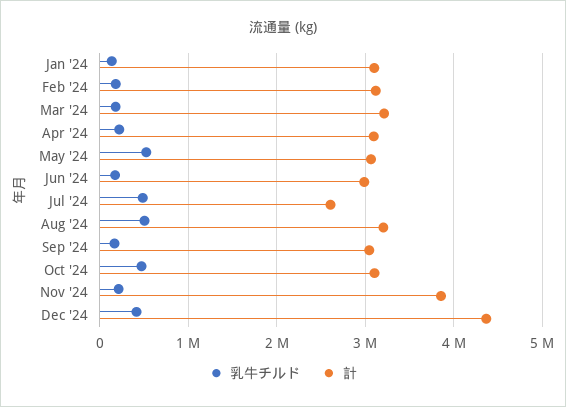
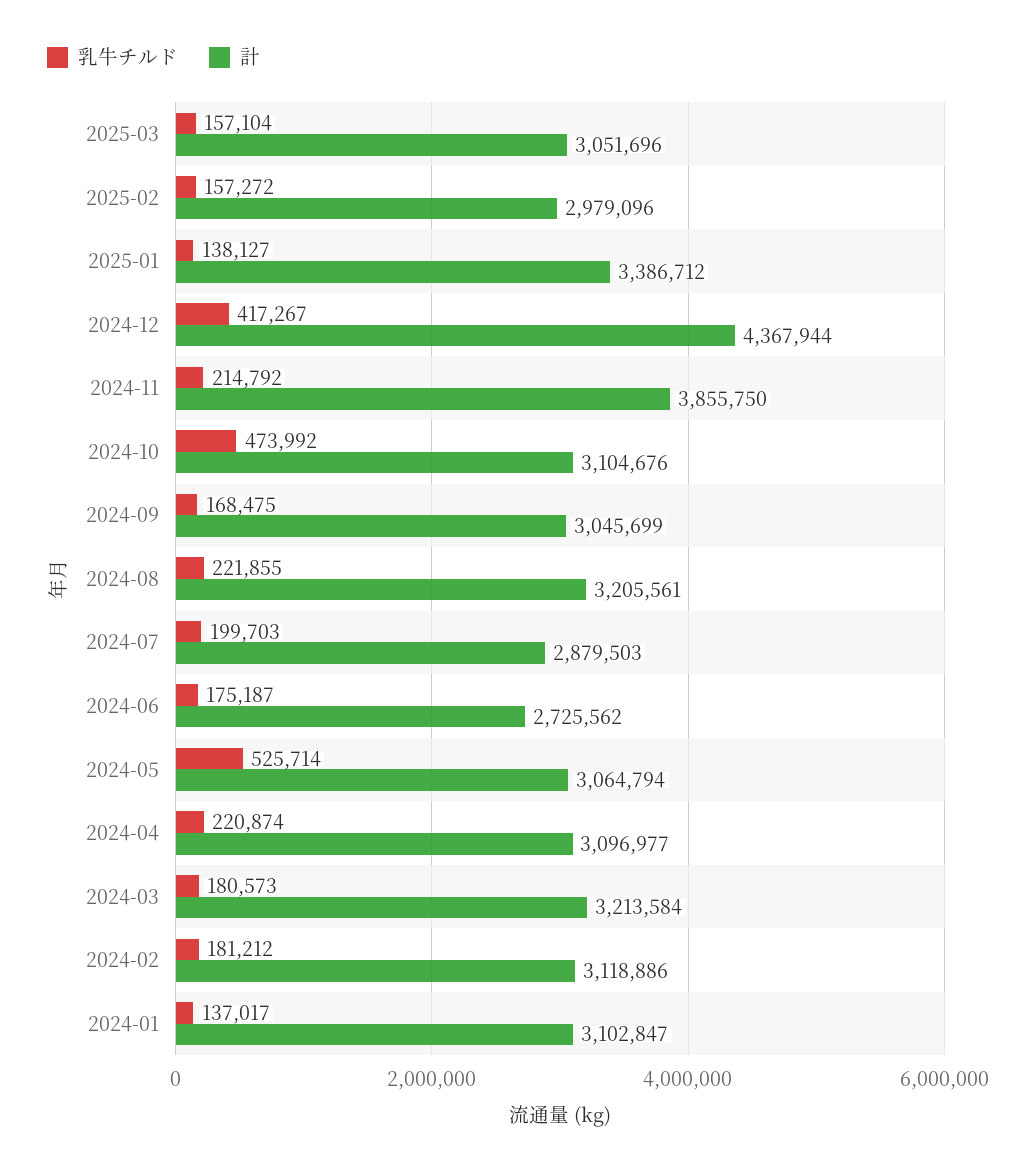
計, Jun '24: 3000000 -> 2725562
乳牛チルド, Jul '24: 500000 -> 199703
計, Jul '24: 2600000 -> 2879503
乳牛チルド, Aug '24: 500000 -> 221855
乳牛チルド, 2025-03: none -> 157104
計, 2025-03: none -> 3051696
乳牛チルド, 2025-02: none -> 157272
計, 2025-02: none -> 2979096
乳牛チルド, 2025-01: none -> 138127
計, 2025-01: none -> 3386712

